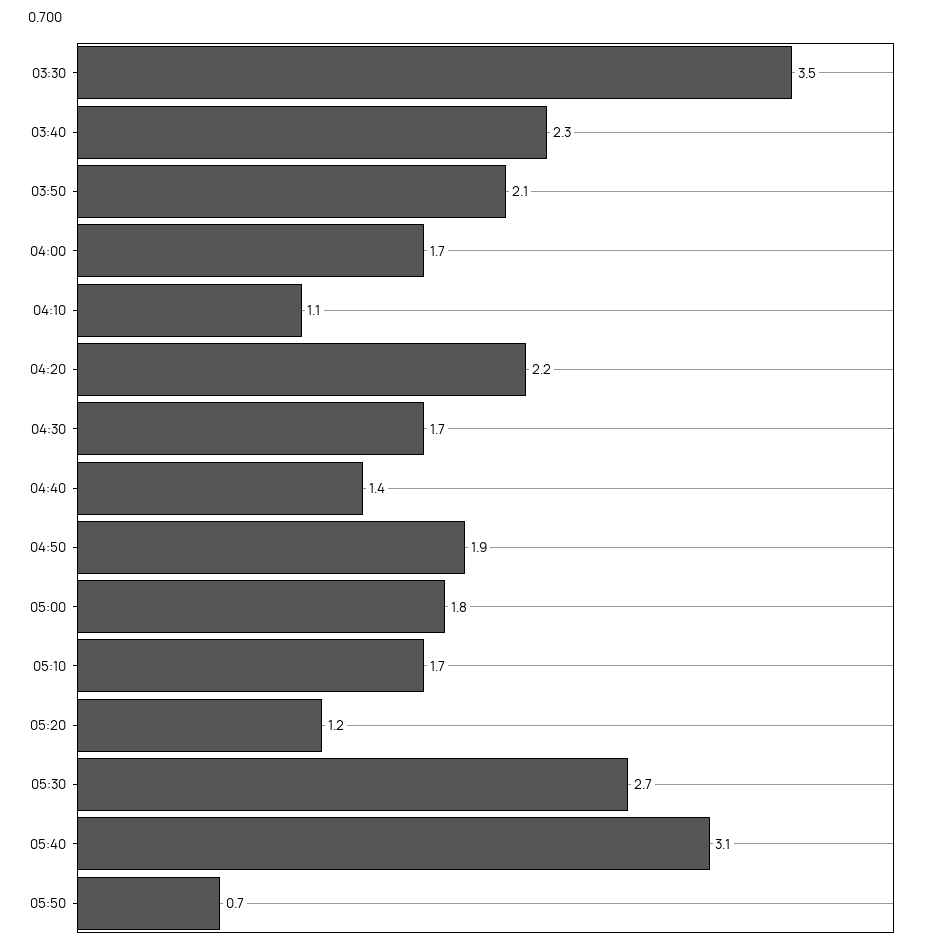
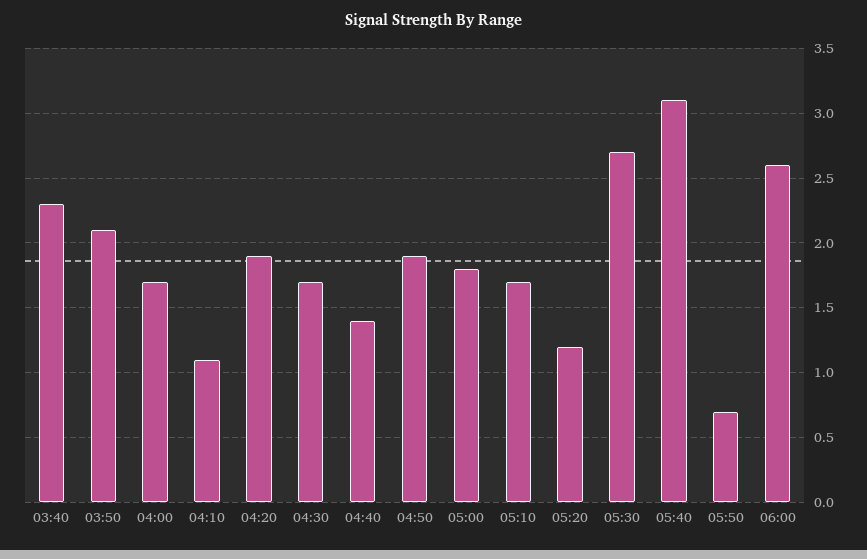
03:30: 3.5 -> none
04:20: 2.2 -> 1.9
06:00: none -> 2.6

